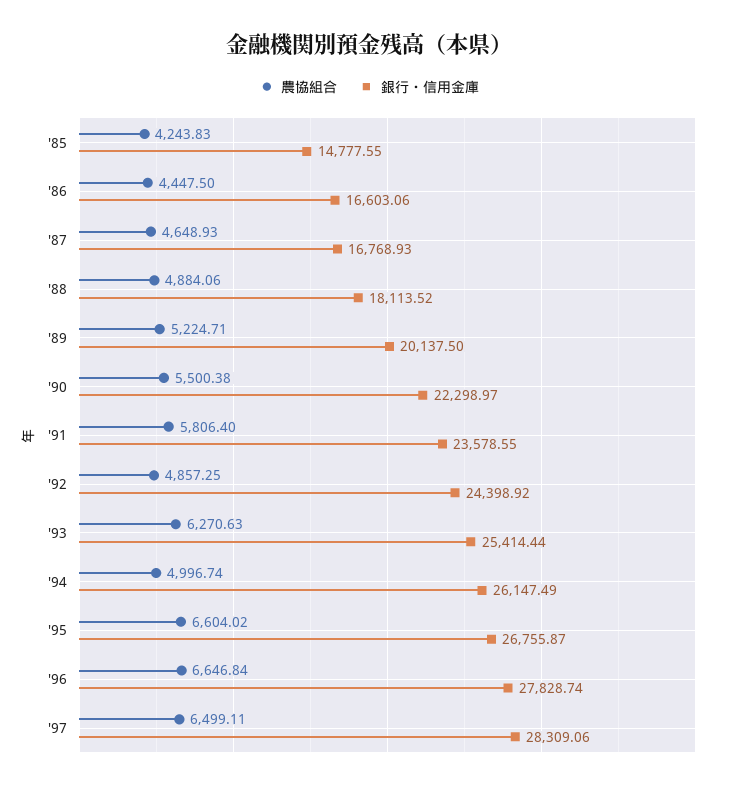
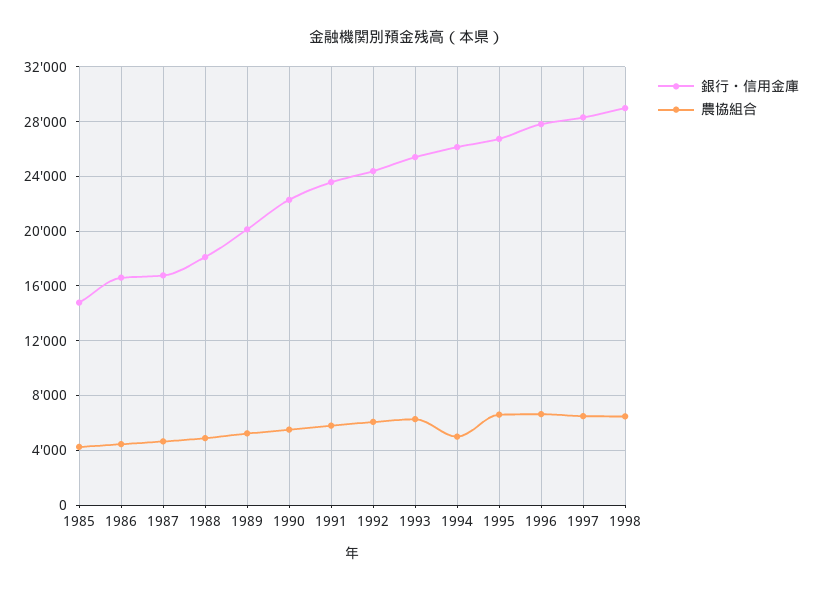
農協組合, '92: 4857.25 -> 6000
銀行・信用金庫, 1998: none -> 29000
農協組合, 1998: none -> 6500

